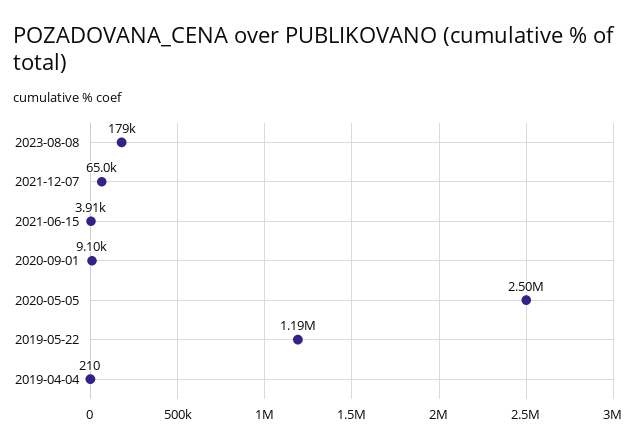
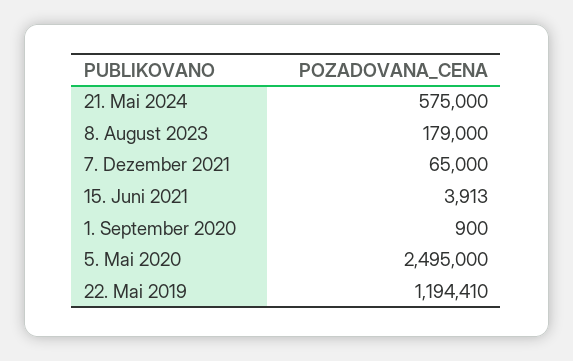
2020-09-01: 9100 -> 900
2019-04-04: 210 -> none
21. Mai 2024: none -> 575000

